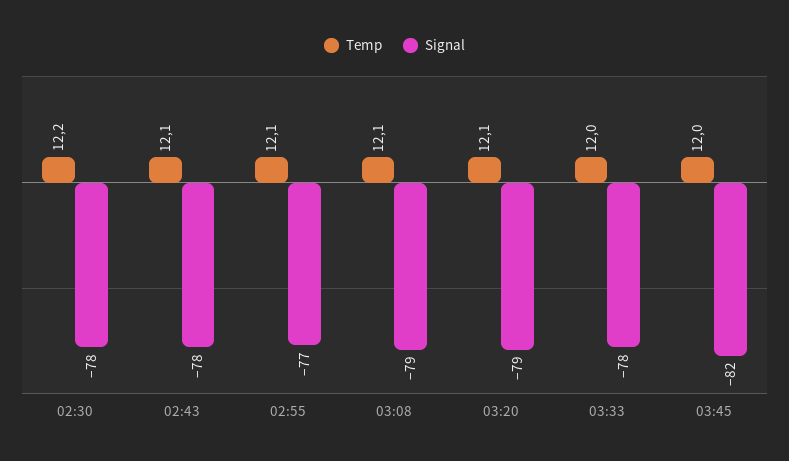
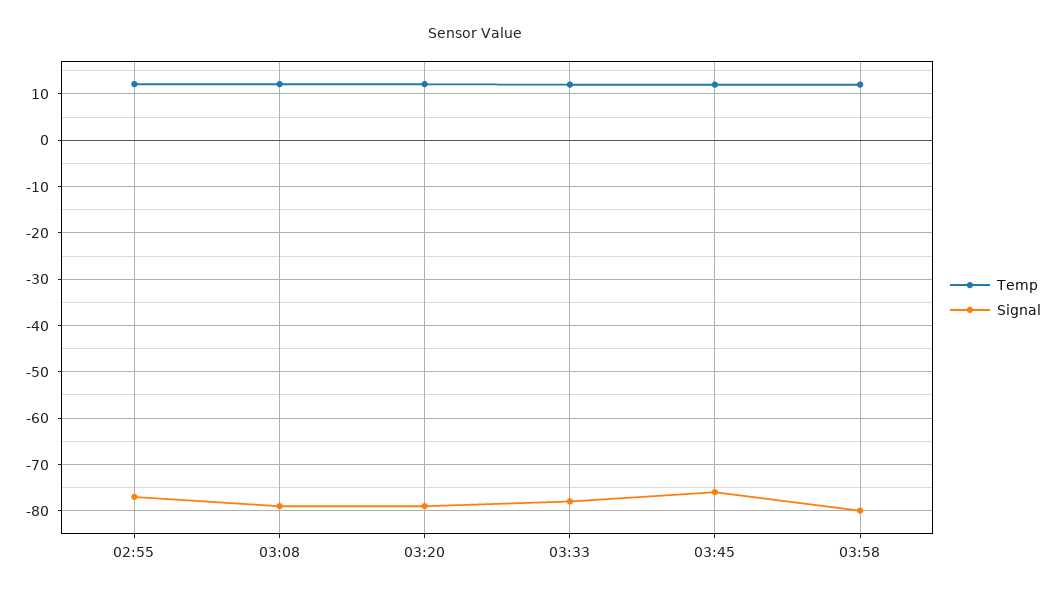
Temp, 02:30: 12.2 -> none
Signal, 02:30: -78 -> none
Temp, 02:43: 12.1 -> none
Signal, 02:43: -78 -> none
Signal, 03:45: -82 -> -76
Temp, 03:58: none -> 12
Signal, 03:58: none -> -80

